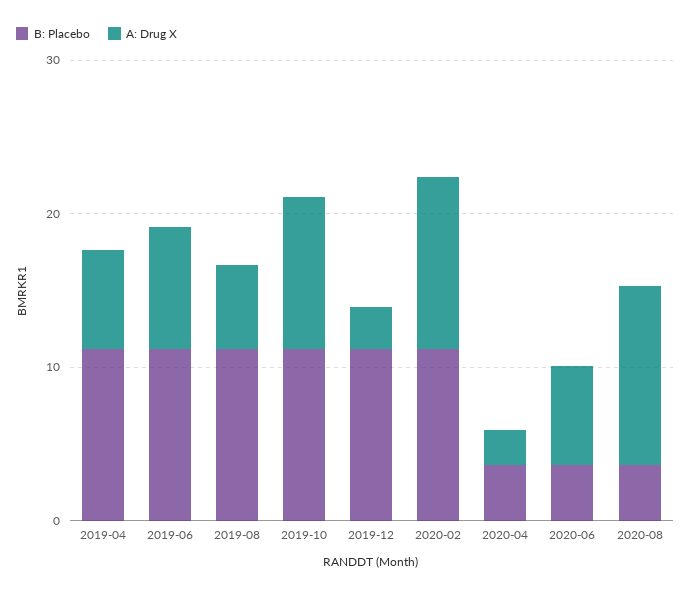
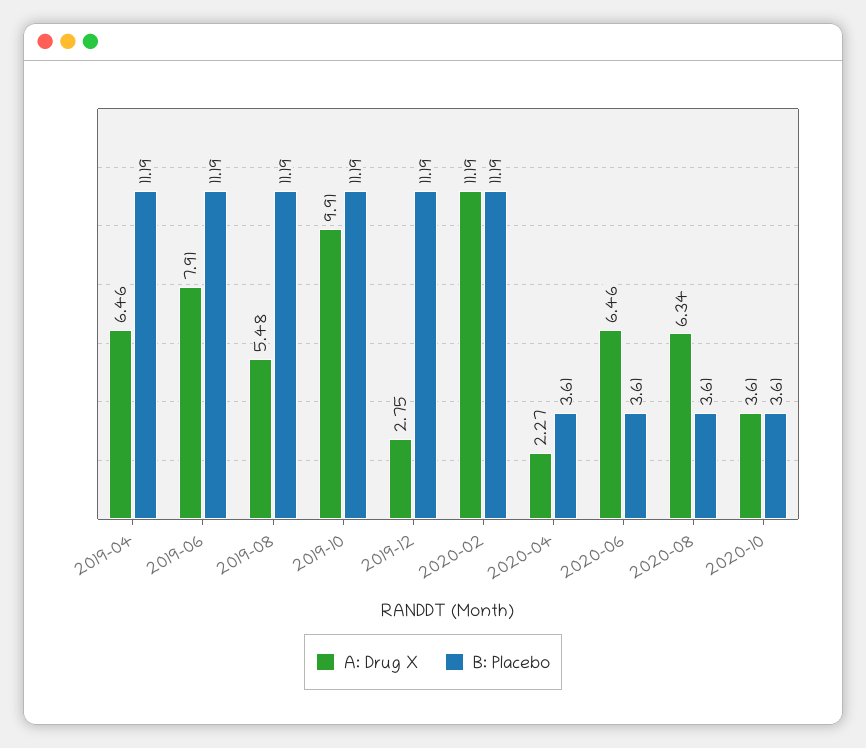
A: Drug X, 2020-08: 12 -> 6.34
A: Drug X, 2020-10: none -> 3.61
B: Placebo, 2020-10: none -> 3.61

